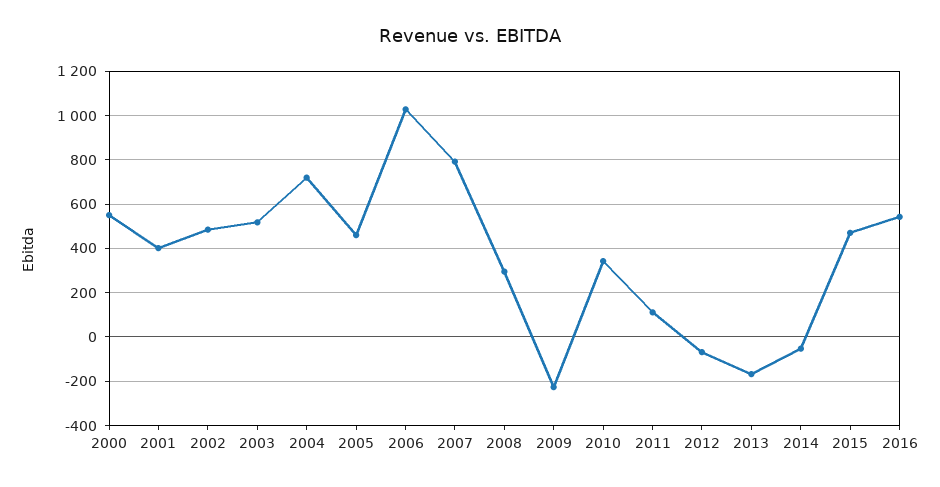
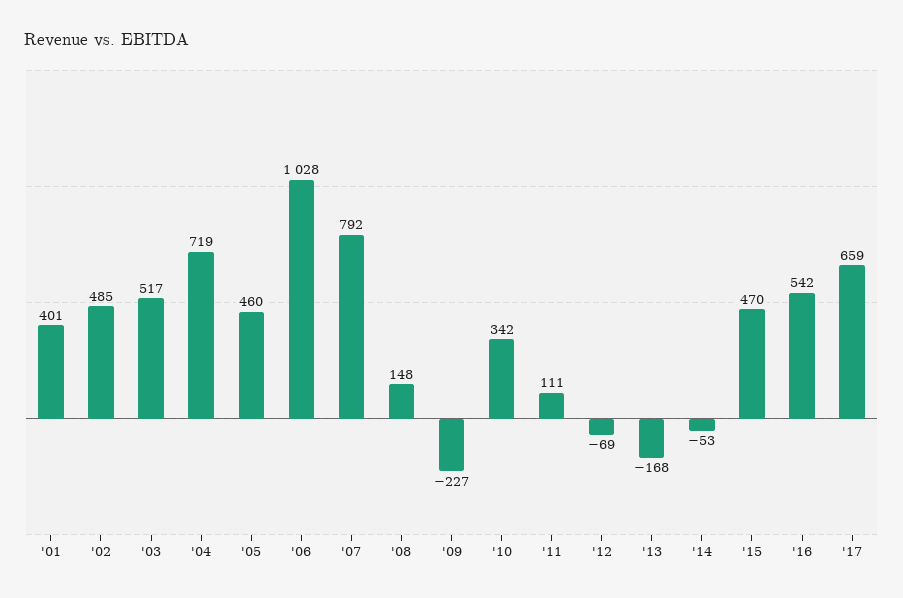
2000: 550 -> none
2008: 300 -> 148
'17: none -> 659

